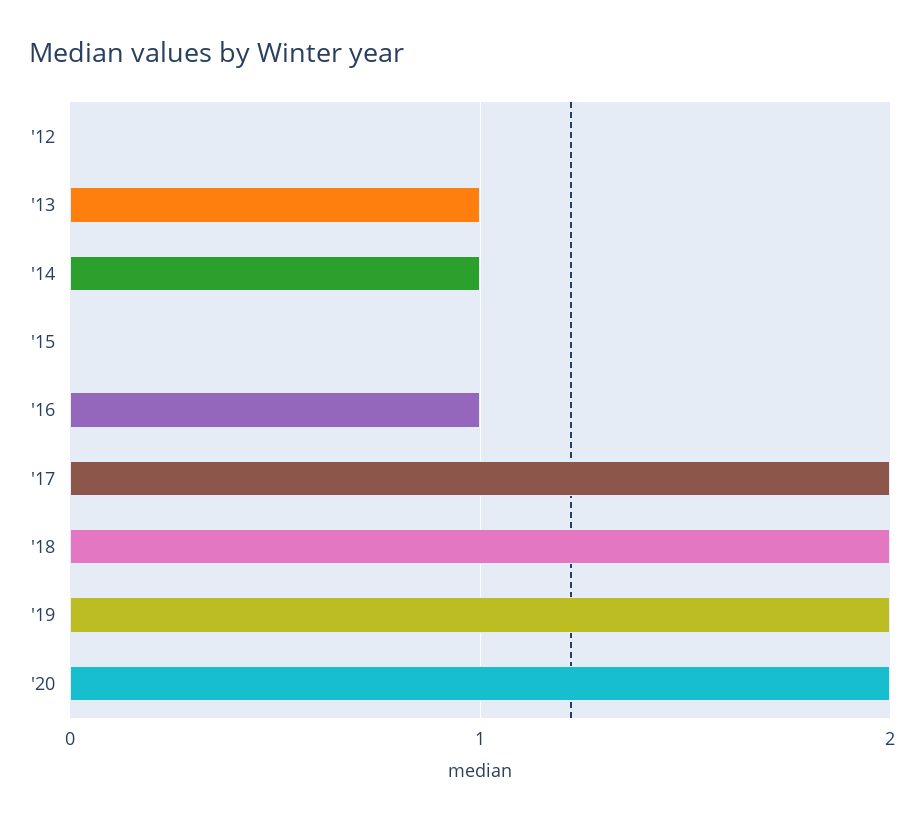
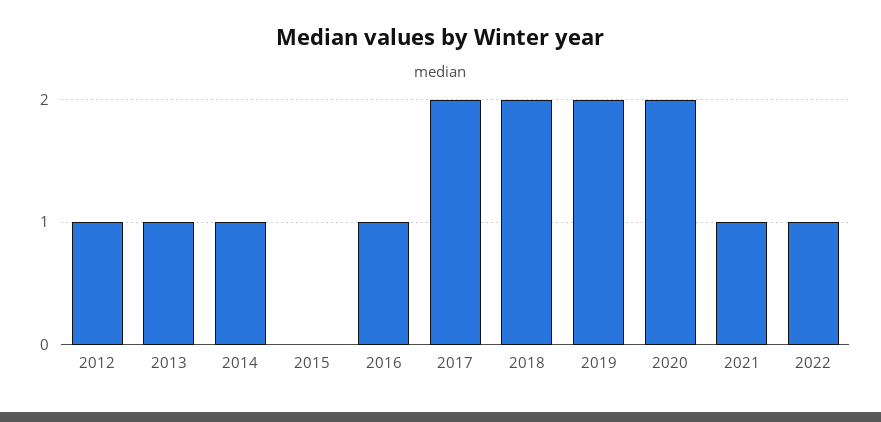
'12: 0 -> 1
2021: none -> 1
2022: none -> 1

